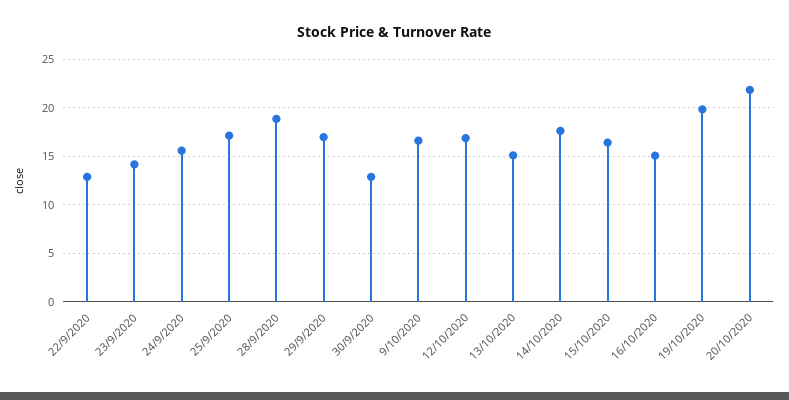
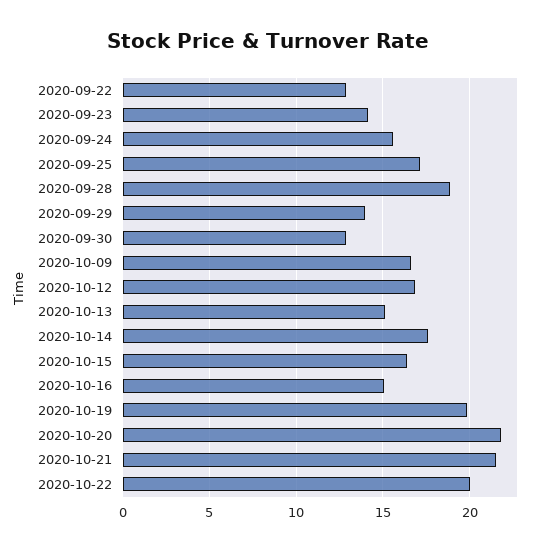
29/9/2020: 17 -> 14
2020-10-21: none -> 21.5
2020-10-22: none -> 20

